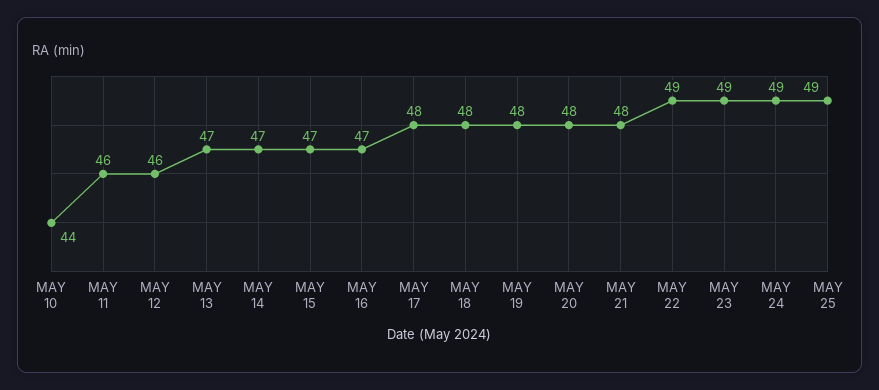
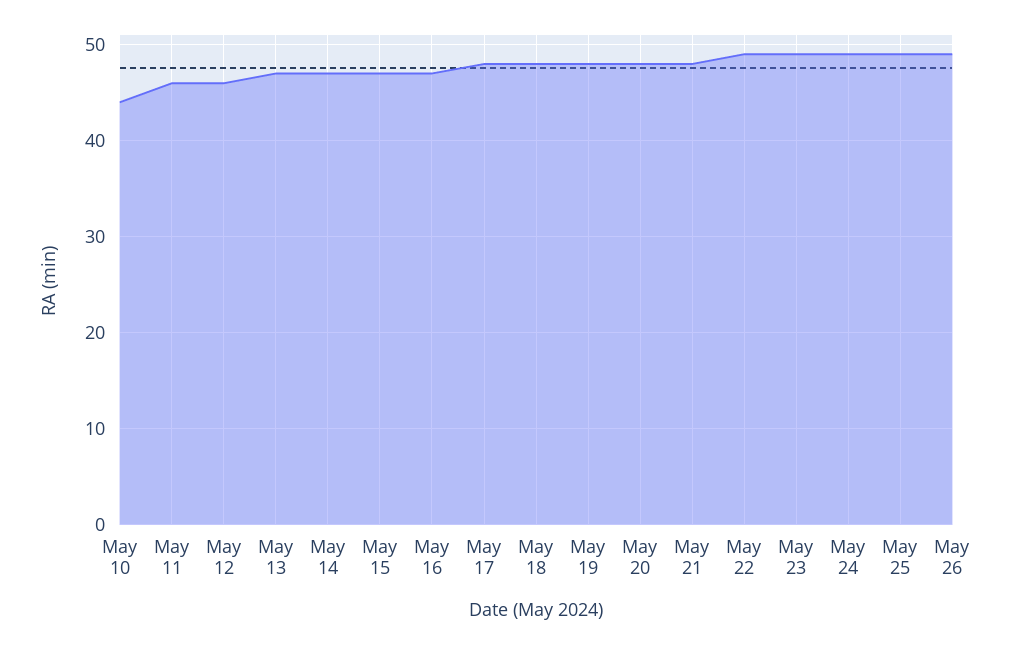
May 26: none -> 49

